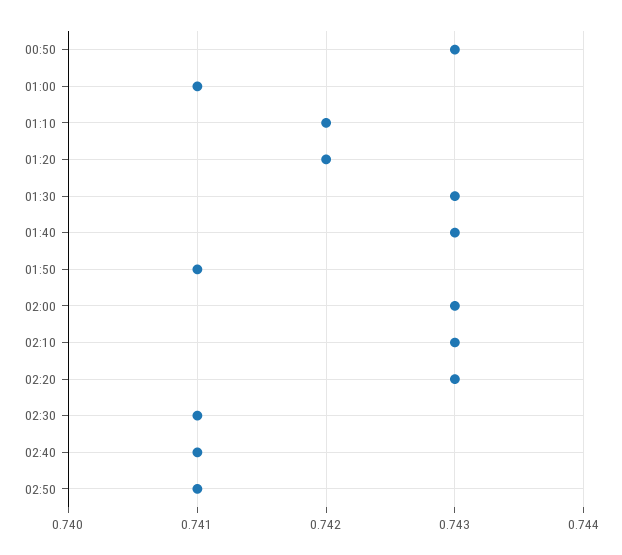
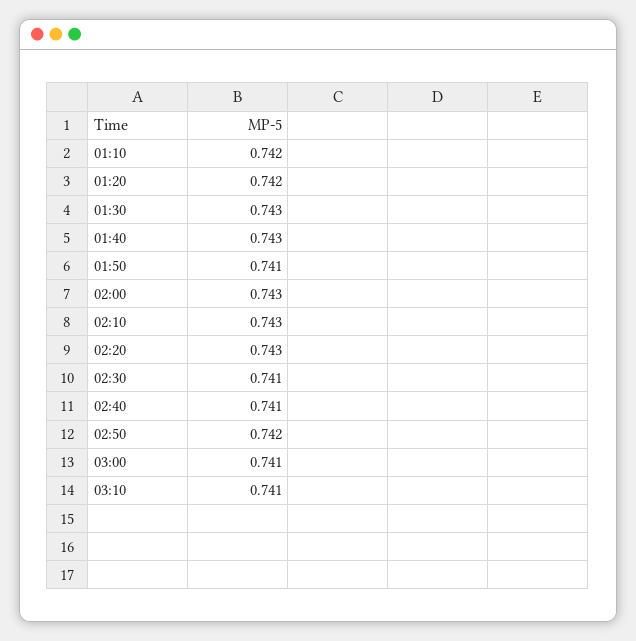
00:50: 0.743 -> none
01:00: 0.741 -> none
02:50: 0.741 -> 0.742
03:00: none -> 0.741
03:10: none -> 0.741

